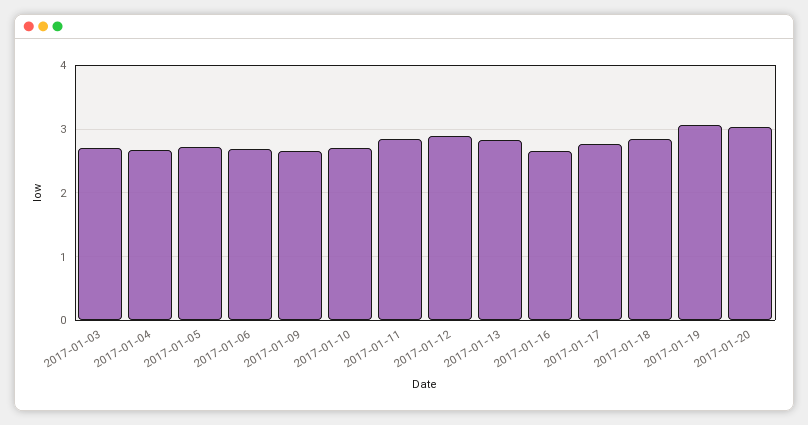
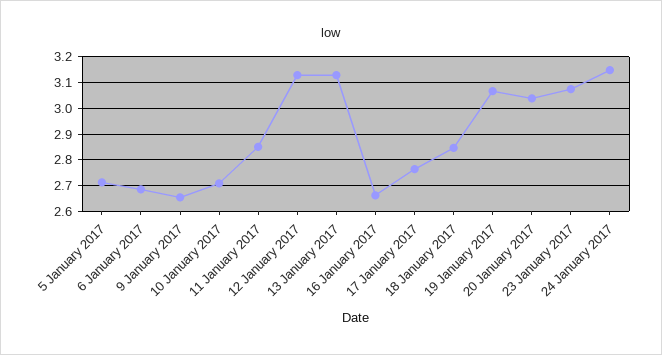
2017-01-03: 2.7 -> none
2017-01-04: 2.7 -> none
2017-01-12: 2.9 -> 3.125
2017-01-13: 2.8 -> 3.125
23 January 2017: none -> 3.075
24 January 2017: none -> 3.15

